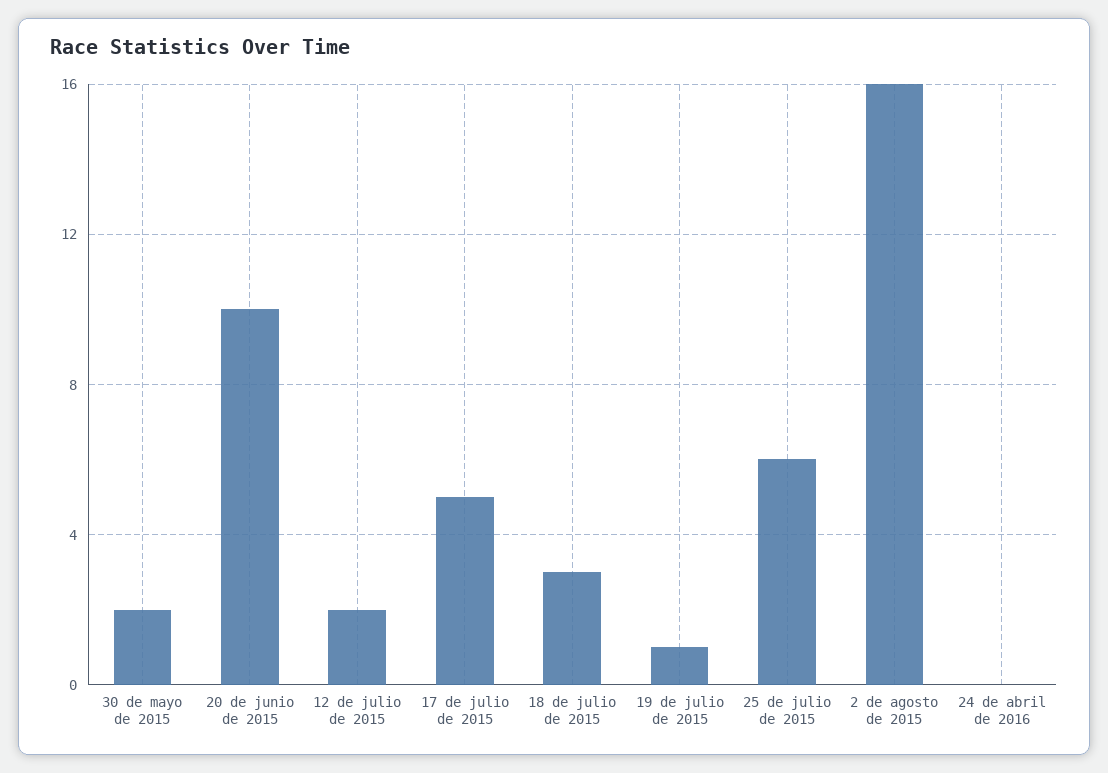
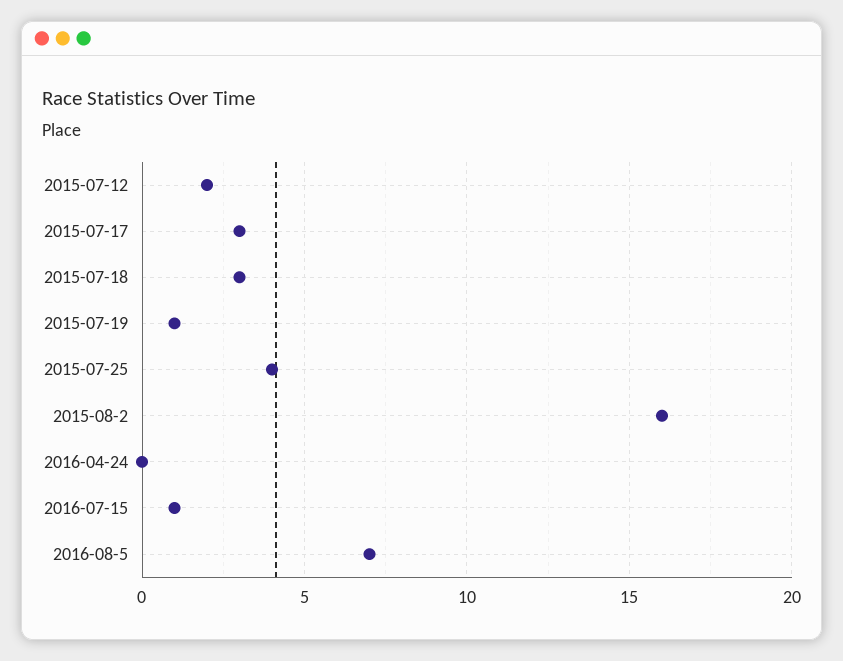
30 de mayo de 2015: 2 -> none
20 de junio de 2015: 10 -> none
17 de julio de 2015: 5 -> 3
25 de julio de 2015: 6 -> 4
2016-07-15: none -> 1
2016-08-5: none -> 7

